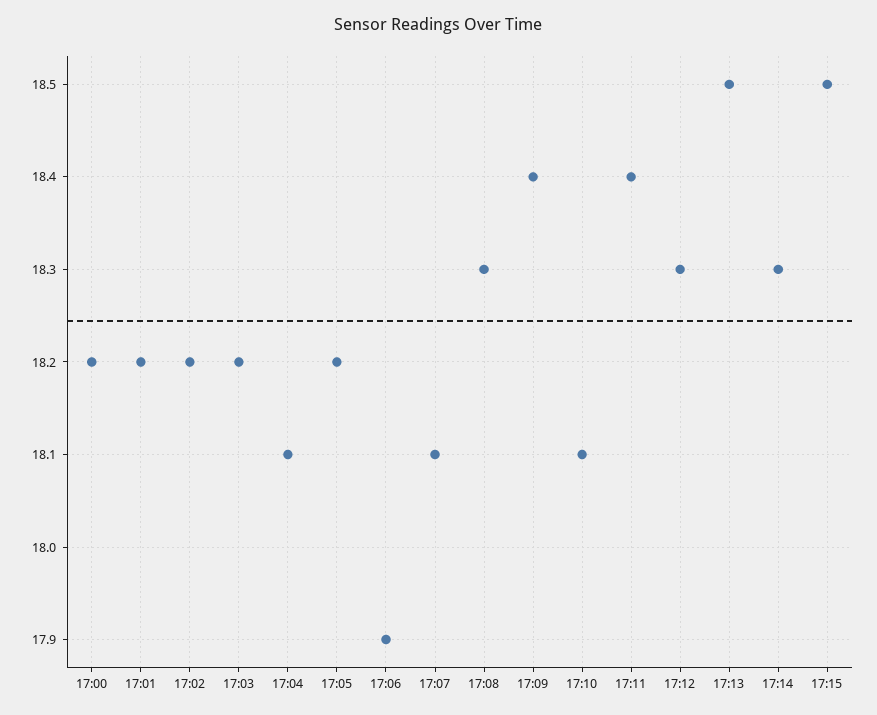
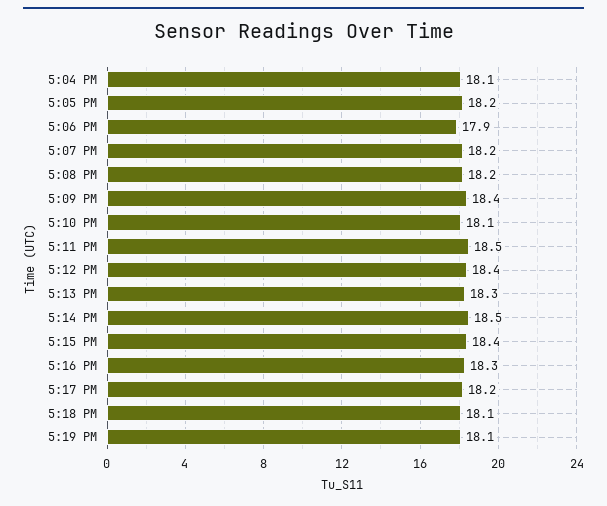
17:00: 18.2 -> none
17:01: 18.2 -> none
17:02: 18.2 -> none
17:03: 18.2 -> none
17:07: 18.1 -> 18.2
17:08: 18.3 -> 18.2
17:11: 18.4 -> 18.5
17:12: 18.3 -> 18.4
17:13: 18.5 -> 18.3
17:14: 18.3 -> 18.5
17:15: 18.5 -> 18.4
5:16 PM: none -> 18.3
5:17 PM: none -> 18.2
5:18 PM: none -> 18.1
5:19 PM: none -> 18.1

